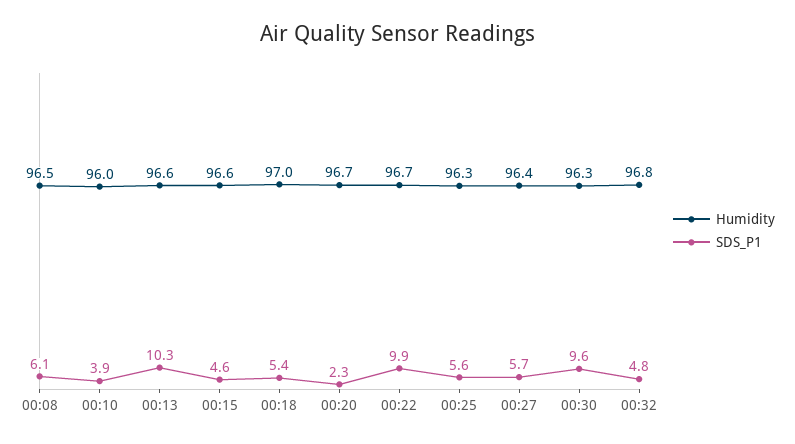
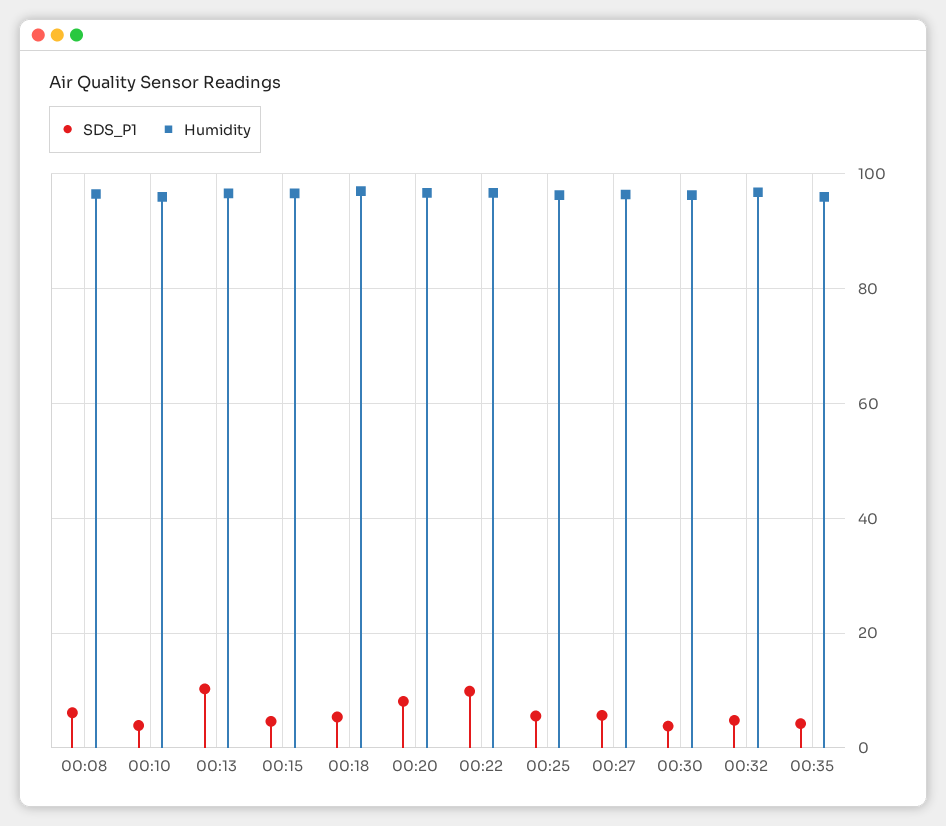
SDS_P1, 00:20: 2.3 -> 8
SDS_P1, 00:30: 9.6 -> 4
SDS_P1, 00:35: none -> 4
Humidity, 00:35: none -> 96

